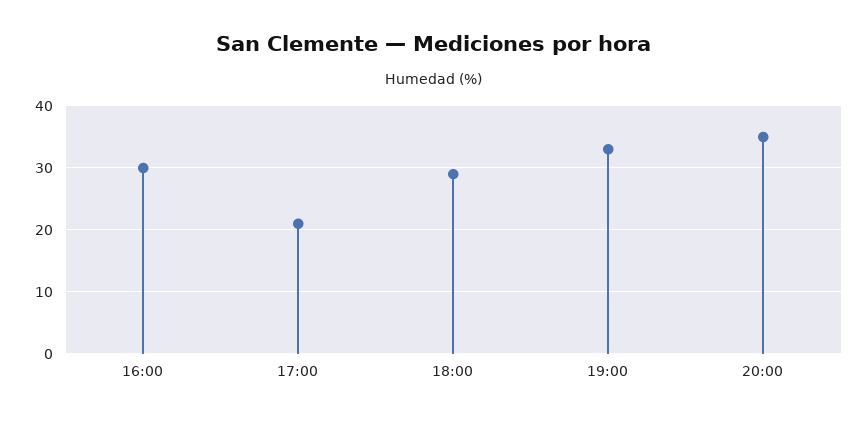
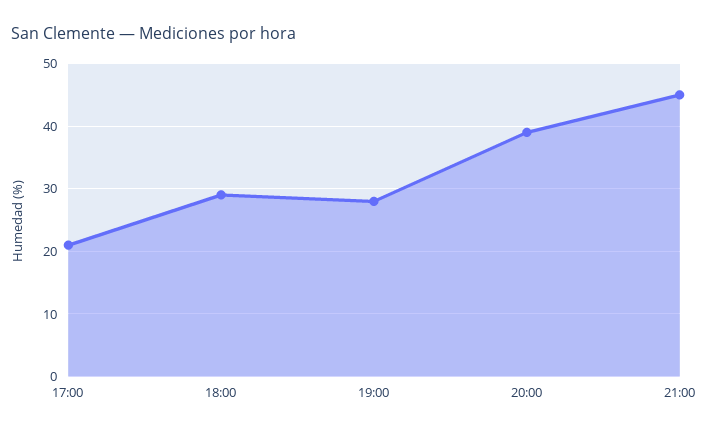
16:00: 30 -> none
19:00: 33 -> 28
20:00: 35 -> 39
21:00: none -> 45

